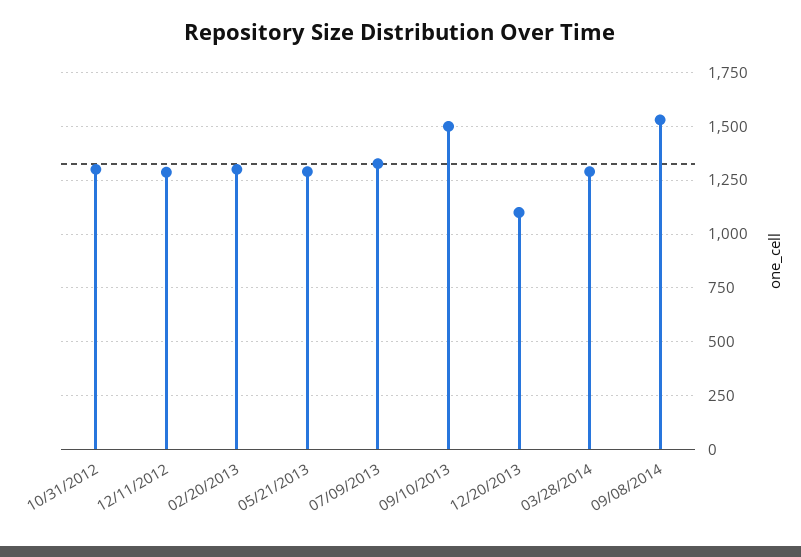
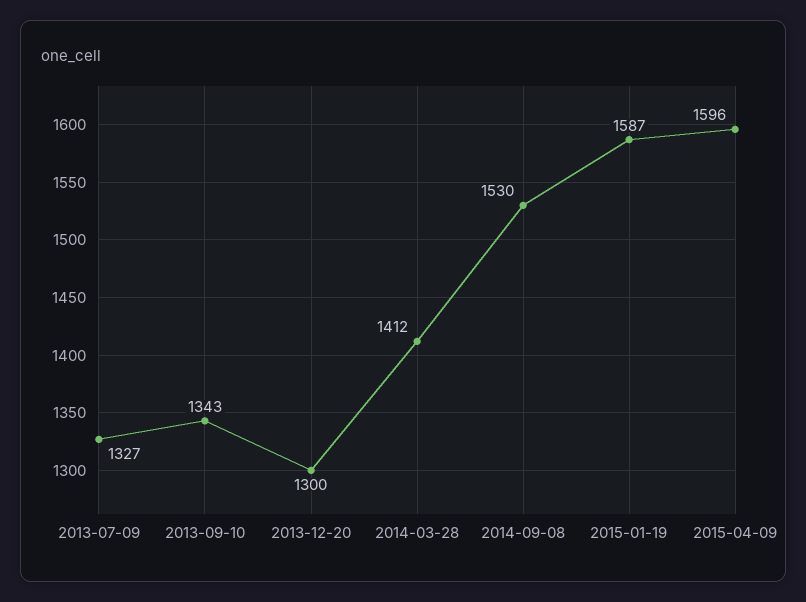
10/31/2012: 1300 -> none
12/11/2012: 1300 -> none
02/20/2013: 1300 -> none
05/21/2013: 1300 -> none
09/10/2013: 1500 -> 1343
12/20/2013: 1100 -> 1300
03/28/2014: 1300 -> 1412
2015-01-19: none -> 1587
2015-04-09: none -> 1596

